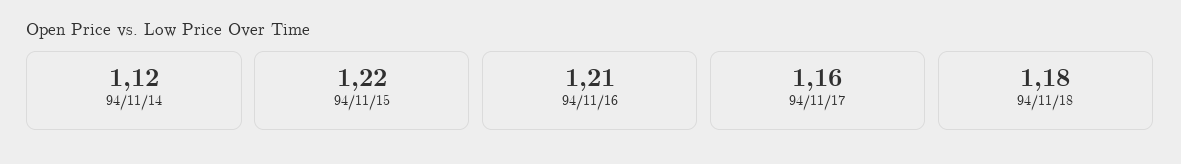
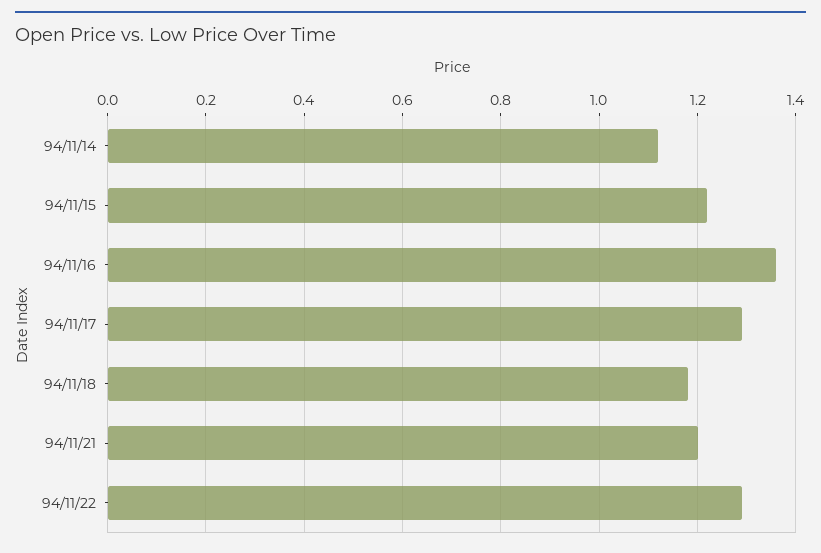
94/11/16: 1.21 -> 1.35
94/11/17: 1.16 -> 1.3
94/11/21: none -> 1.2
94/11/22: none -> 1.3

